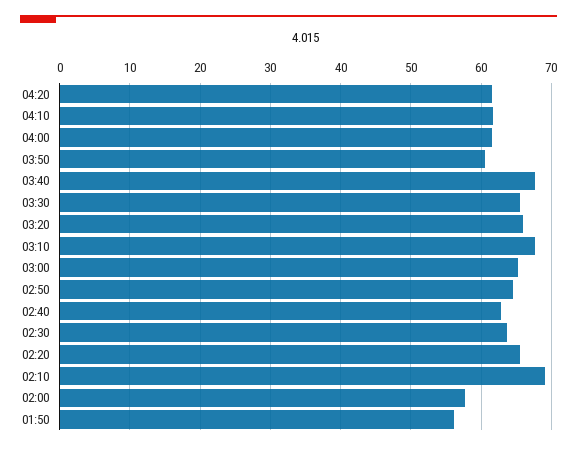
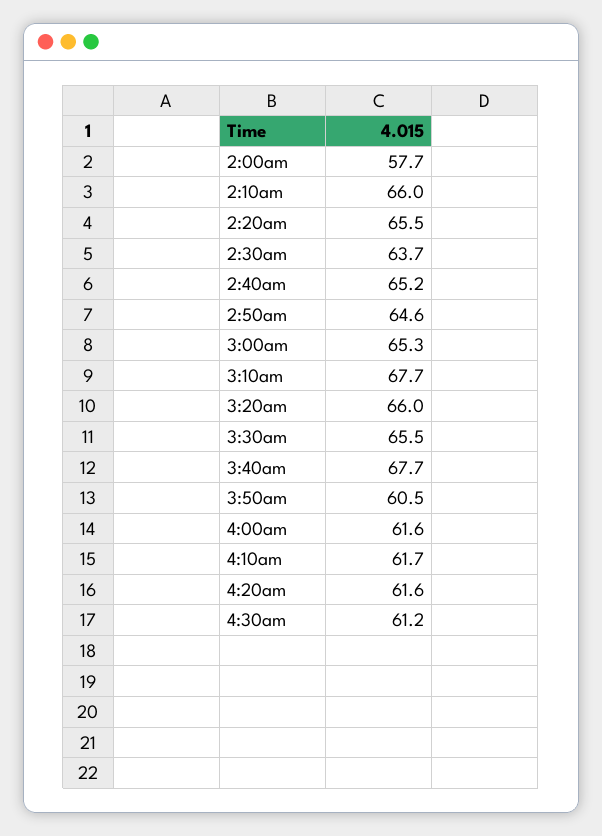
02:40: 63 -> 65.2
02:10: 69 -> 66
01:50: 56 -> none
4:30am: none -> 61.2

